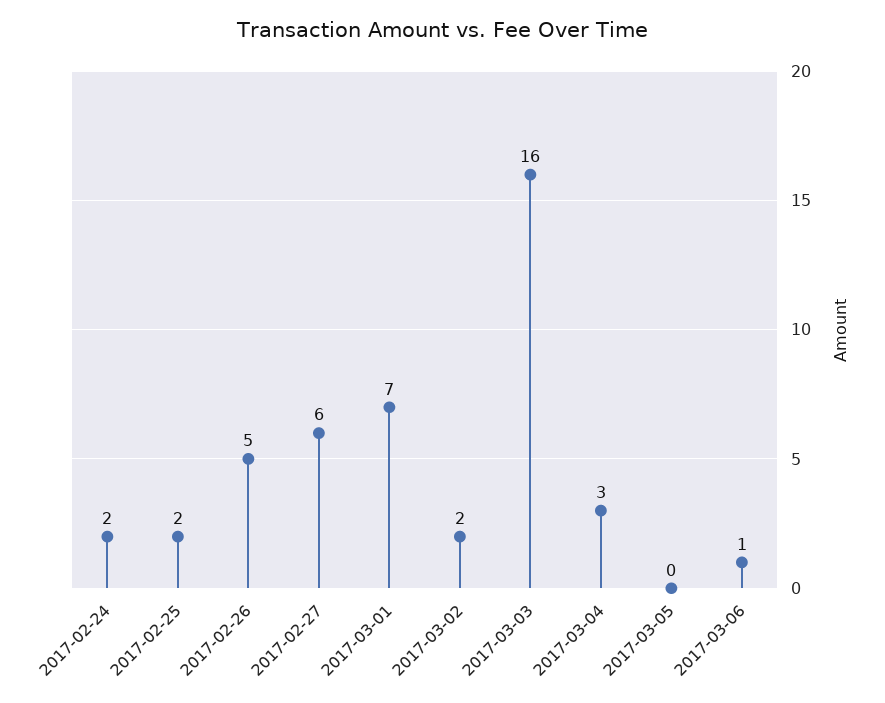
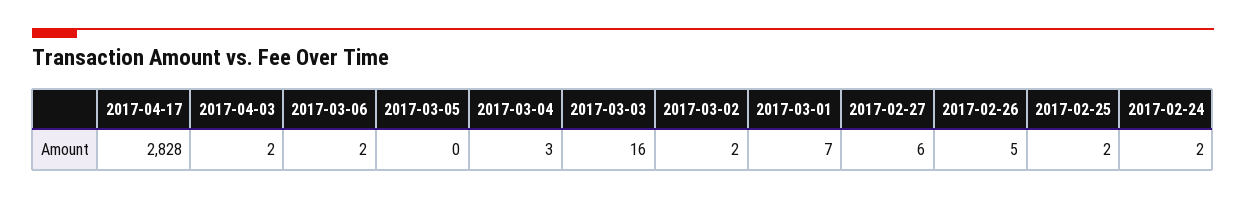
2017-03-06: 1 -> 2
2017-04-17: none -> 2828
2017-04-03: none -> 2

